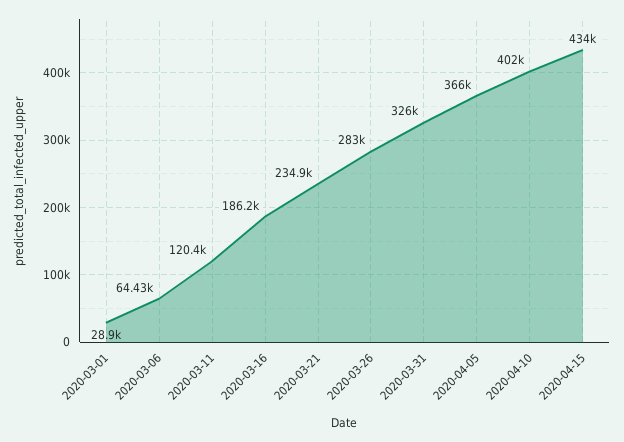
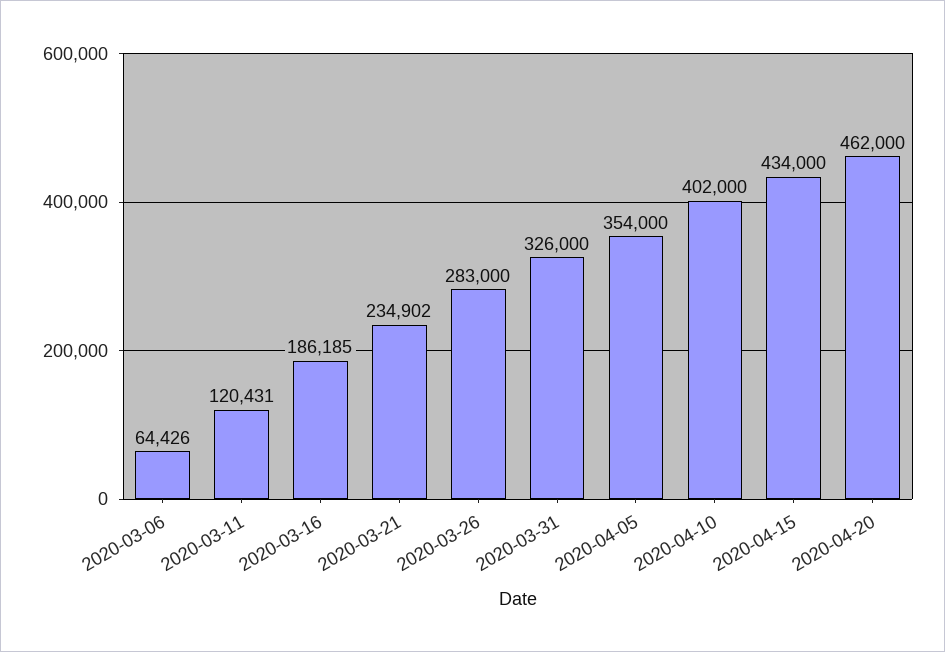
2020-03-01: 28900 -> none
2020-04-05: 366000 -> 354000
2020-04-20: none -> 462000

